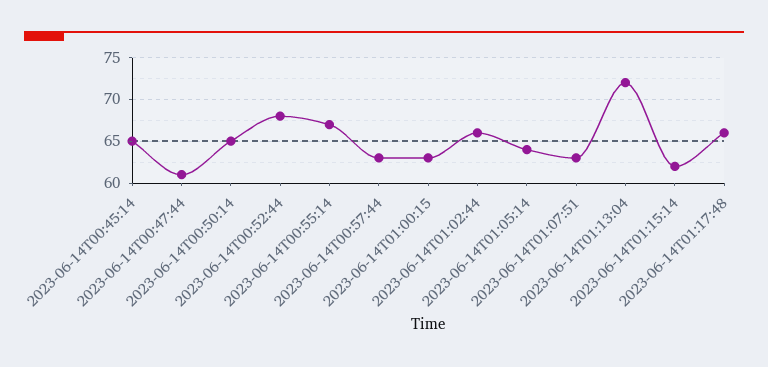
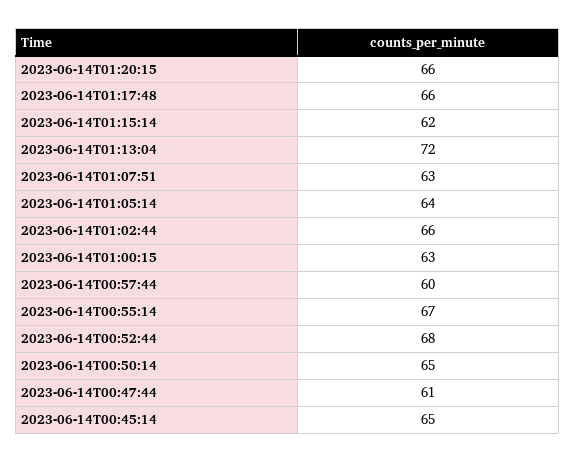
2023-06-14T00:57:44: 63 -> 60
2023-06-14T01:20:15: none -> 66

